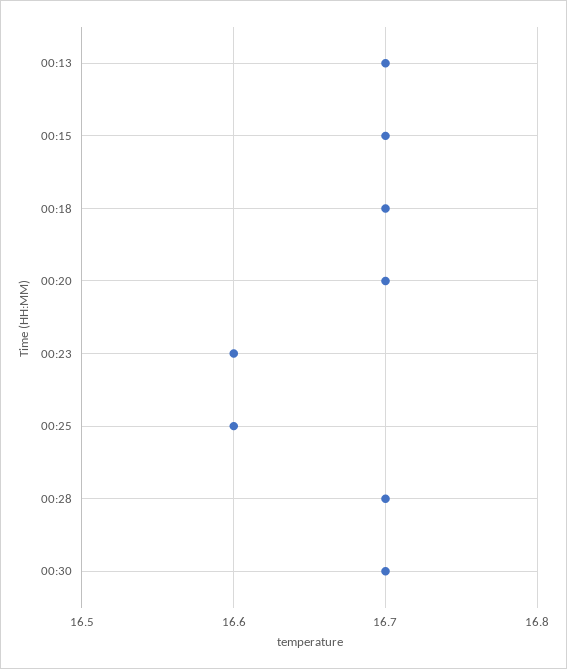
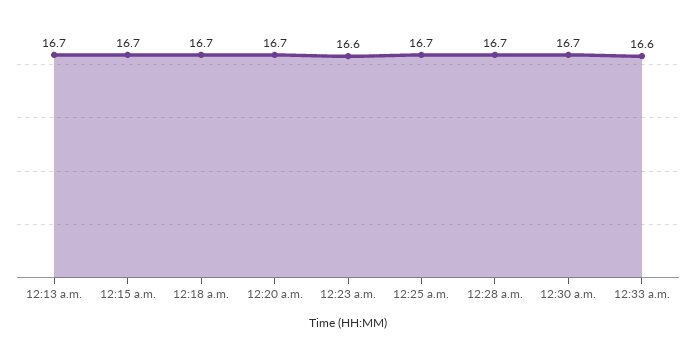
00:25: 16.6 -> 16.7
12:33 a.m.: none -> 16.6

